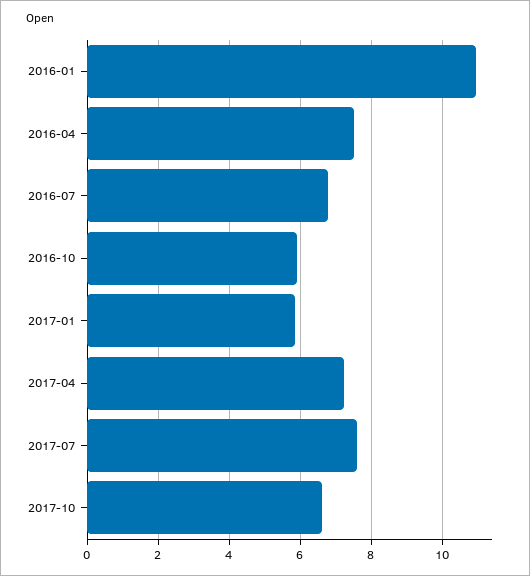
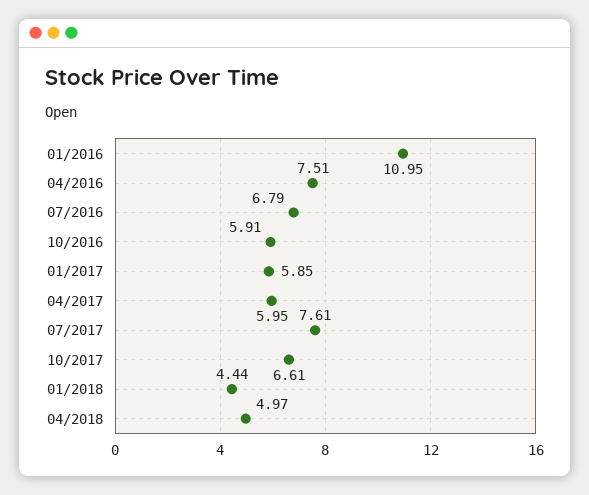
2017-04: 7.2 -> 5.95
01/2018: none -> 4.44
04/2018: none -> 4.97

